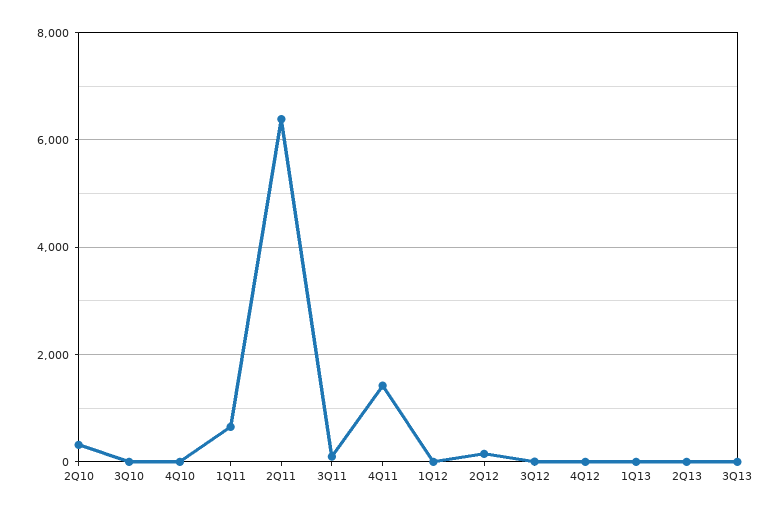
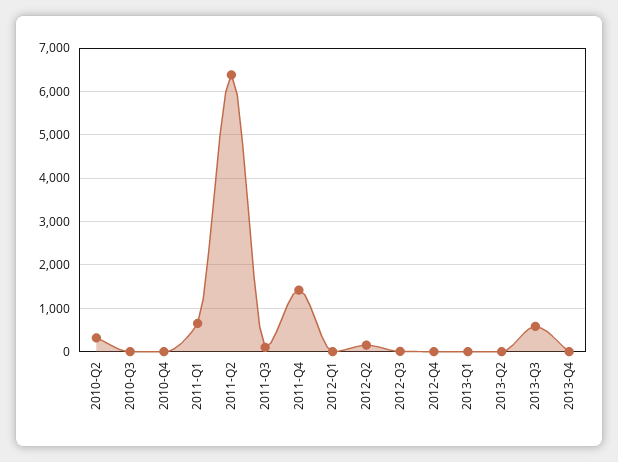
3Q13: 0 -> 600
2013-Q4: none -> 0

